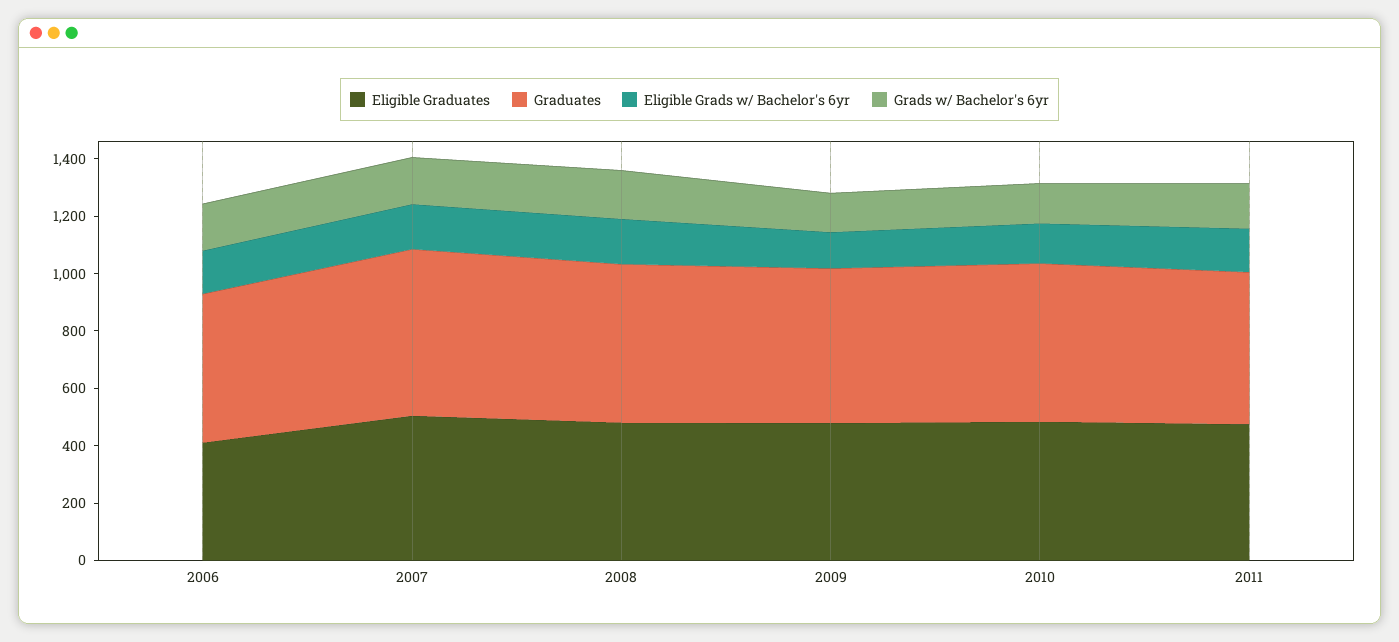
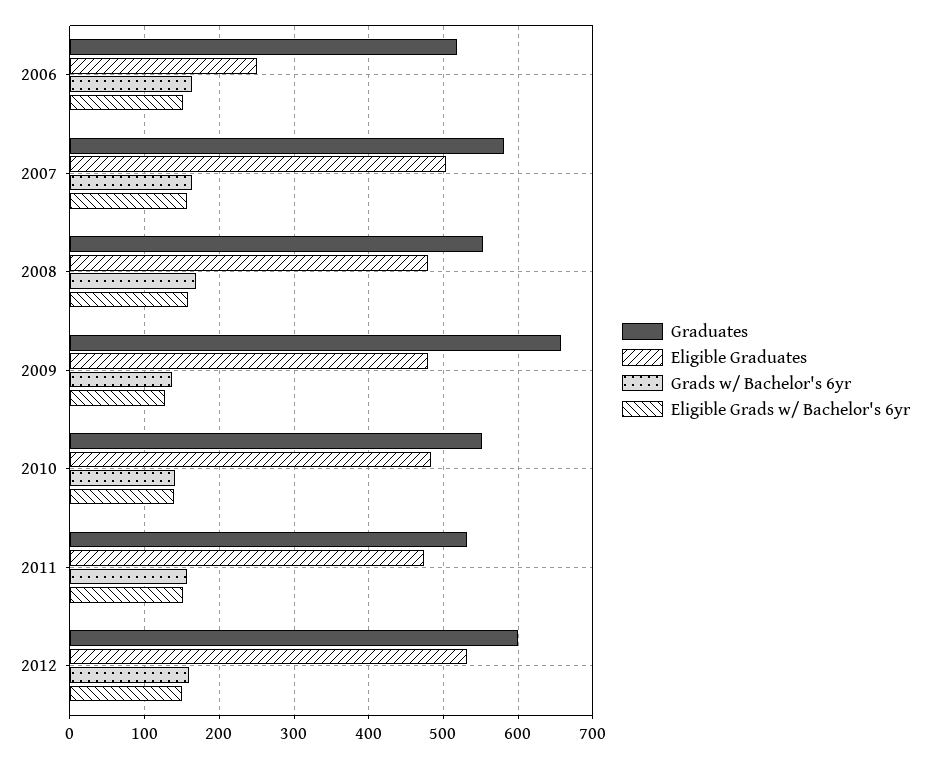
Eligible Graduates, 2006: 400 -> 250
Graduates, 2009: 550 -> 660
Graduates, 2012: none -> 600
Eligible Graduates, 2012: none -> 530
Grads w/ Bachelor's 6yr, 2012: none -> 160
Eligible Grads w/ Bachelor's 6yr, 2012: none -> 150

